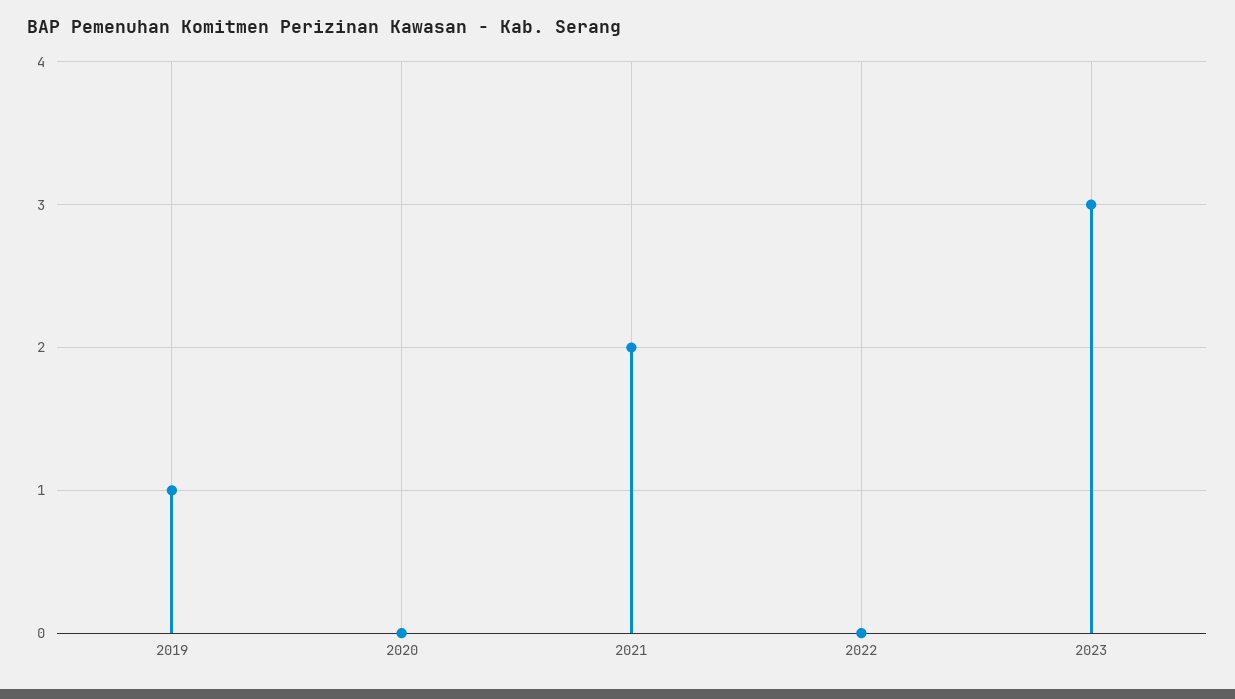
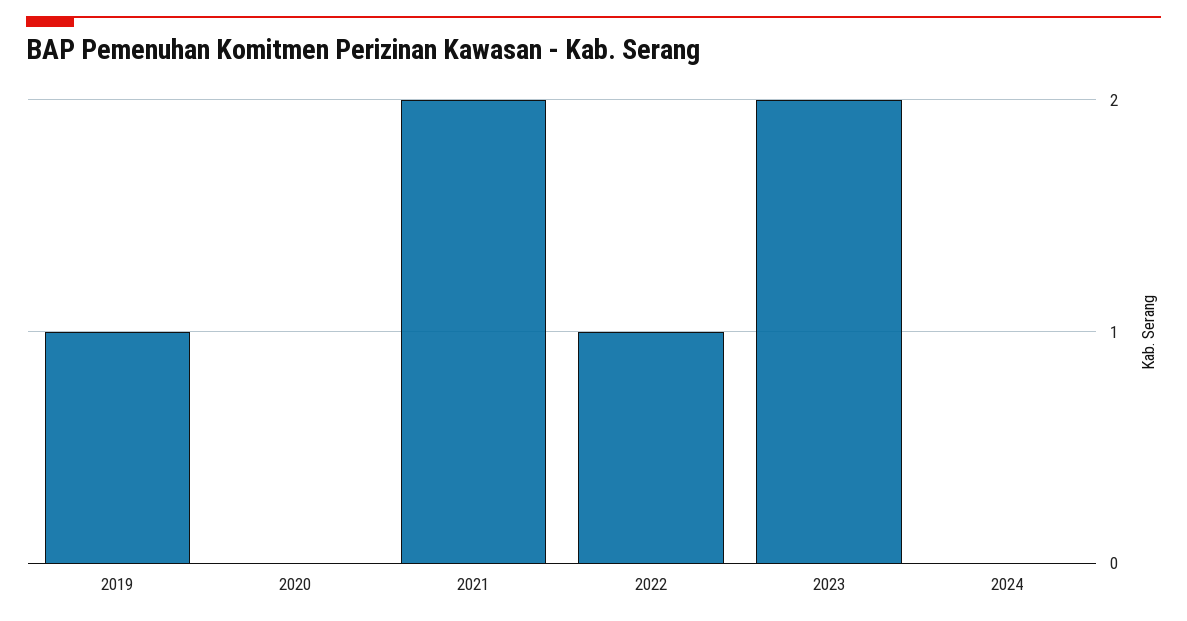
2022: 0 -> 1
2023: 3 -> 2
2024: none -> 0

